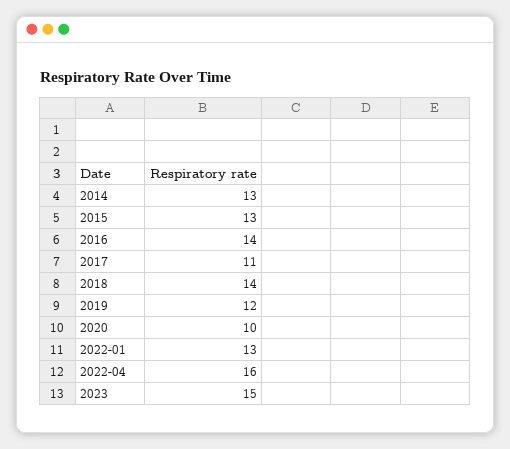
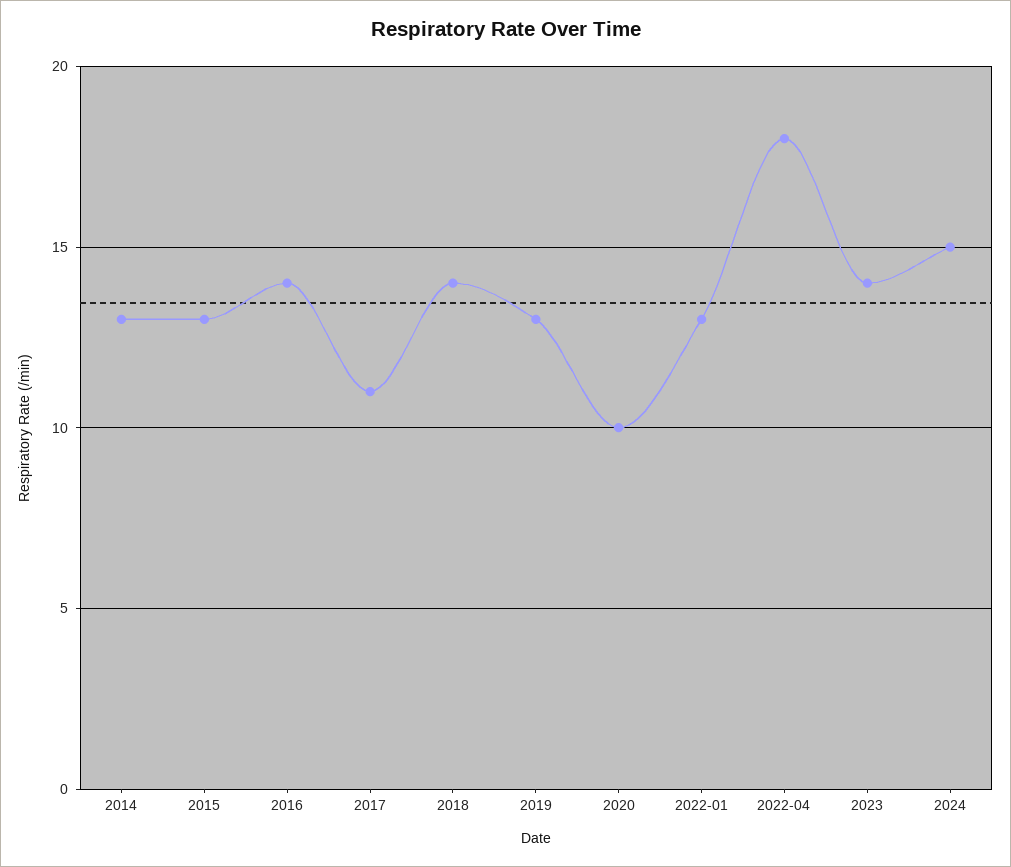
2019: 12 -> 13
2022-04: 16 -> 18
2023: 15 -> 14
2024: none -> 15

